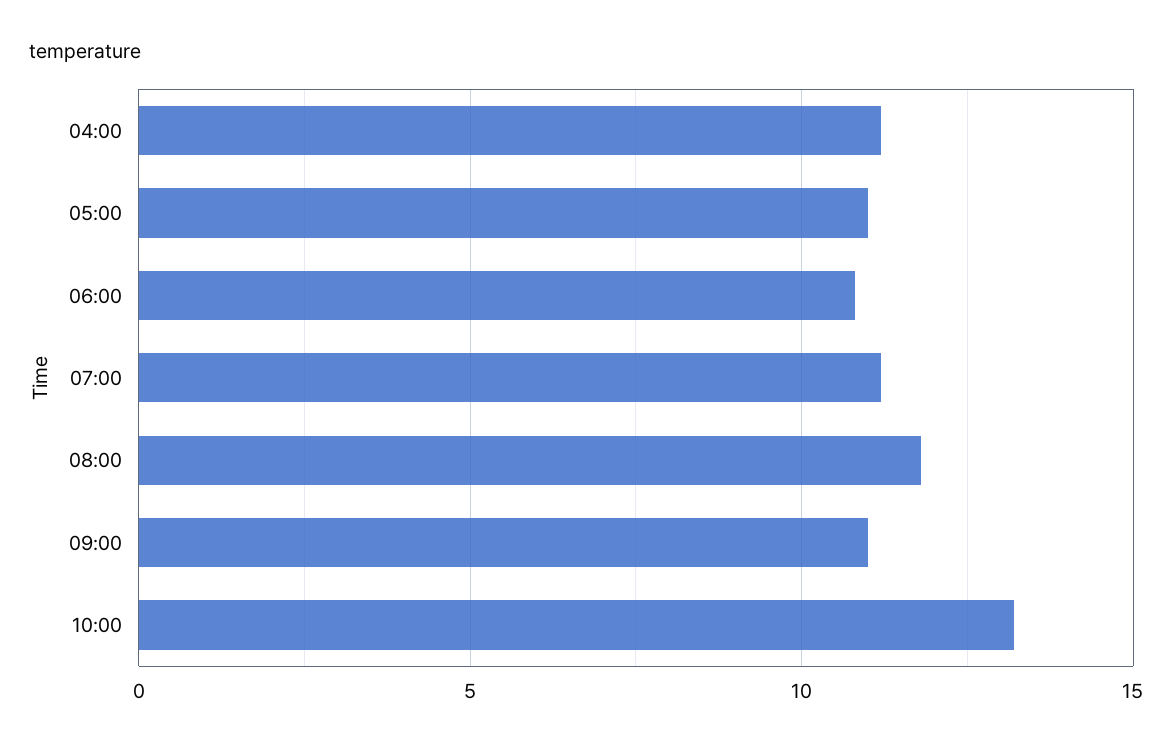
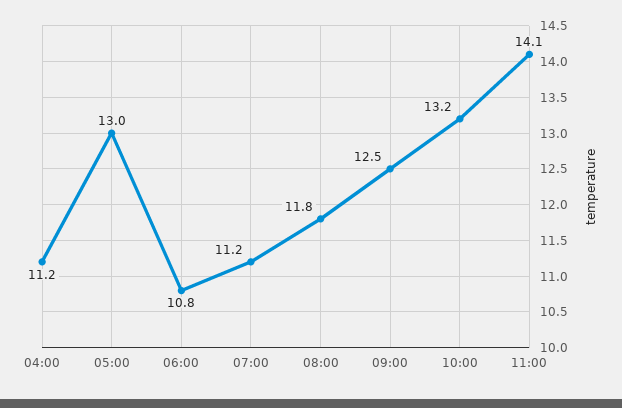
05:00: 11 -> 13
09:00: 11 -> 12.5
11:00: none -> 14.1

